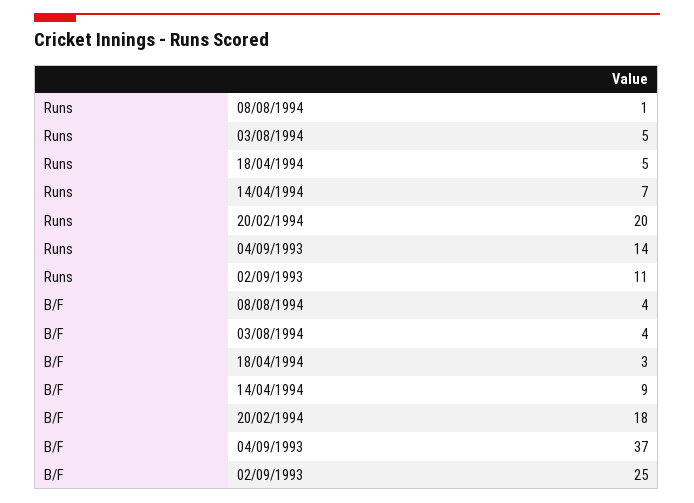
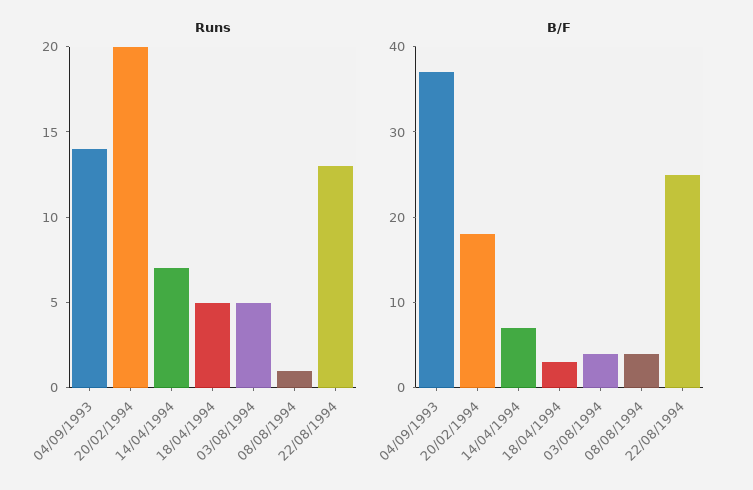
Runs, 02/09/1993: 11 -> none
B/F, 14/04/1994: 9 -> 7
B/F, 02/09/1993: 25 -> none
Runs, 22/08/1994: none -> 13
B/F, 22/08/1994: none -> 25

